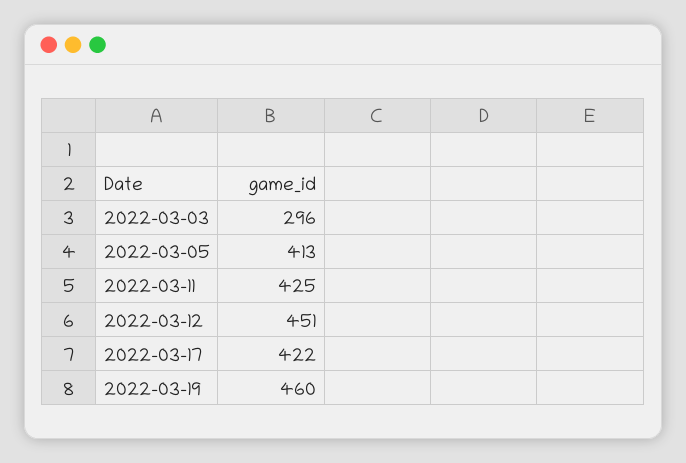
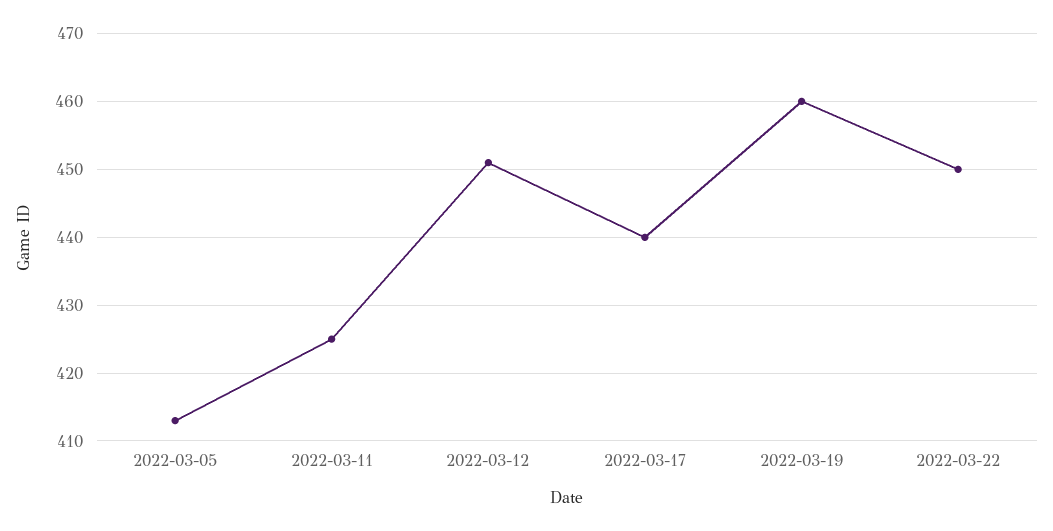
2022-03-03: 296 -> none
2022-03-17: 422 -> 440
2022-03-22: none -> 450

